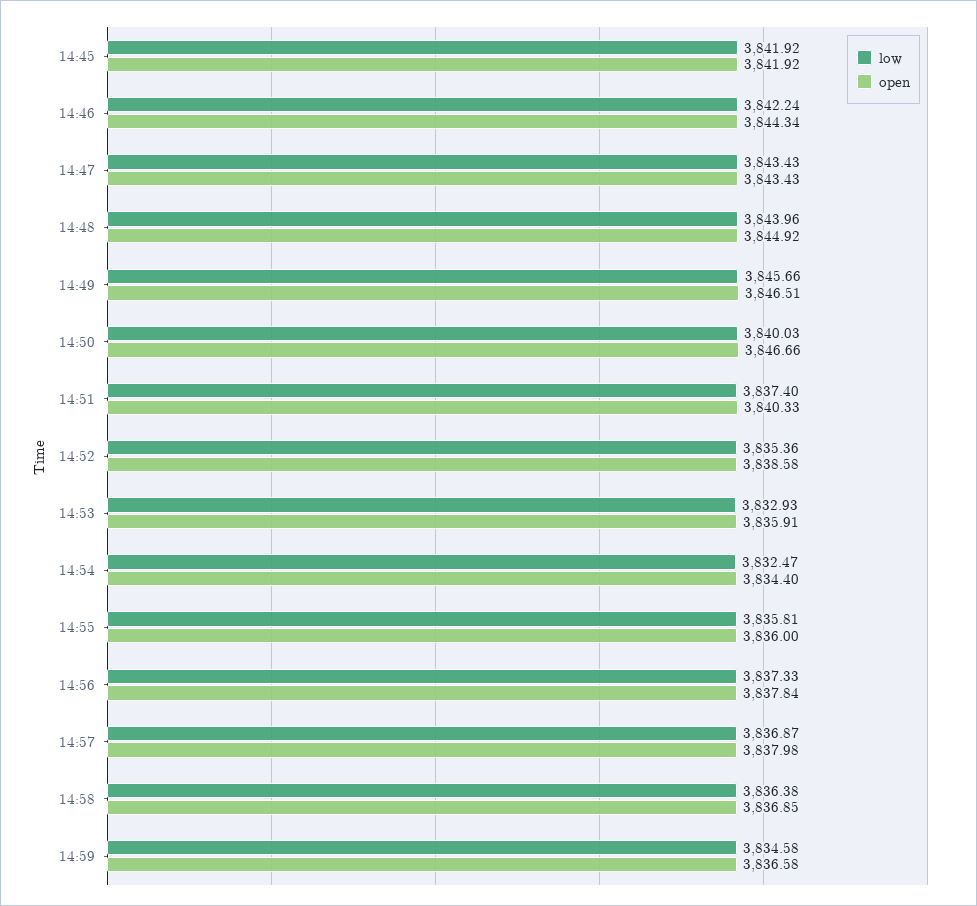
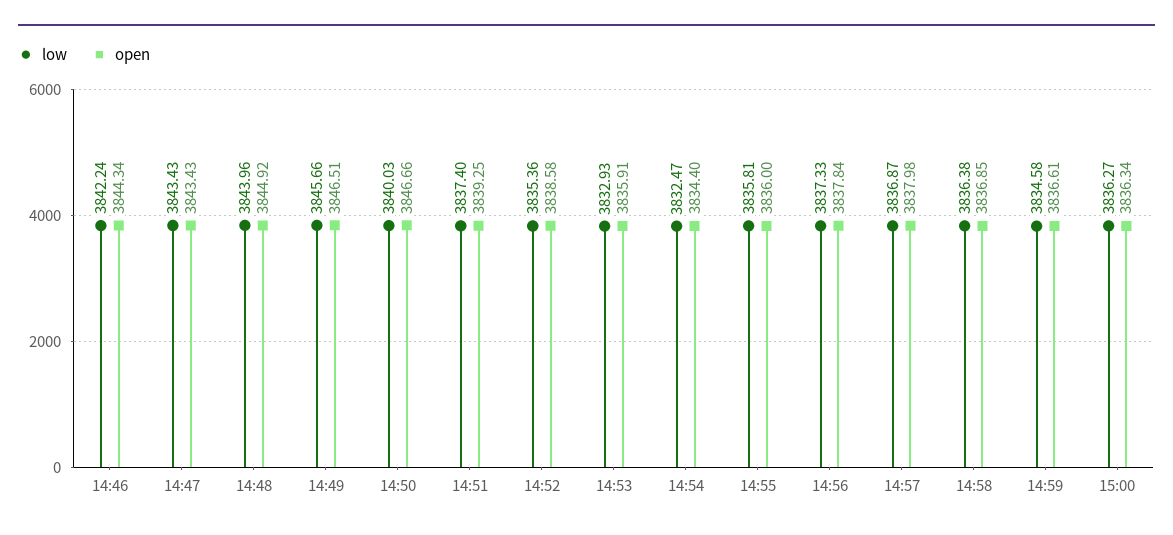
low, 14:45: 3841.92 -> none
open, 14:45: 3841.92 -> none
open, 14:51: 3840.33 -> 3839.25
open, 14:59: 3836.58 -> 3836.61
low, 15:00: none -> 3836.27
open, 15:00: none -> 3836.34

